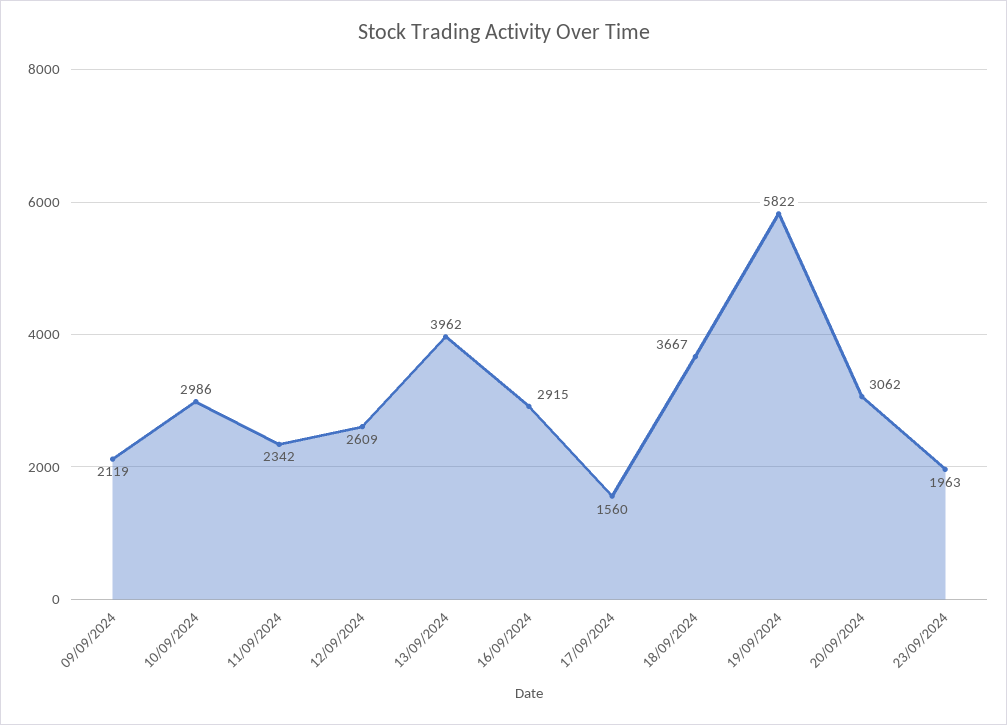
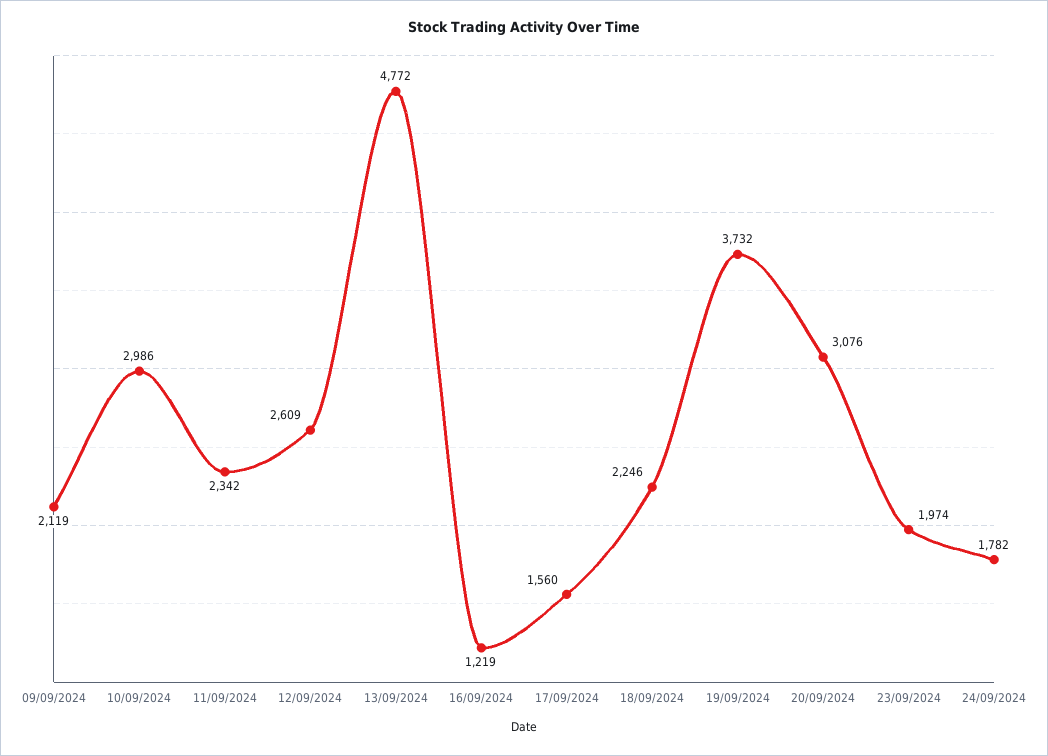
13/09/2024: 3962 -> 4772
16/09/2024: 2915 -> 1219
18/09/2024: 3667 -> 2246
19/09/2024: 5822 -> 3732
20/09/2024: 3062 -> 3076
23/09/2024: 1963 -> 1974
24/09/2024: none -> 1782

